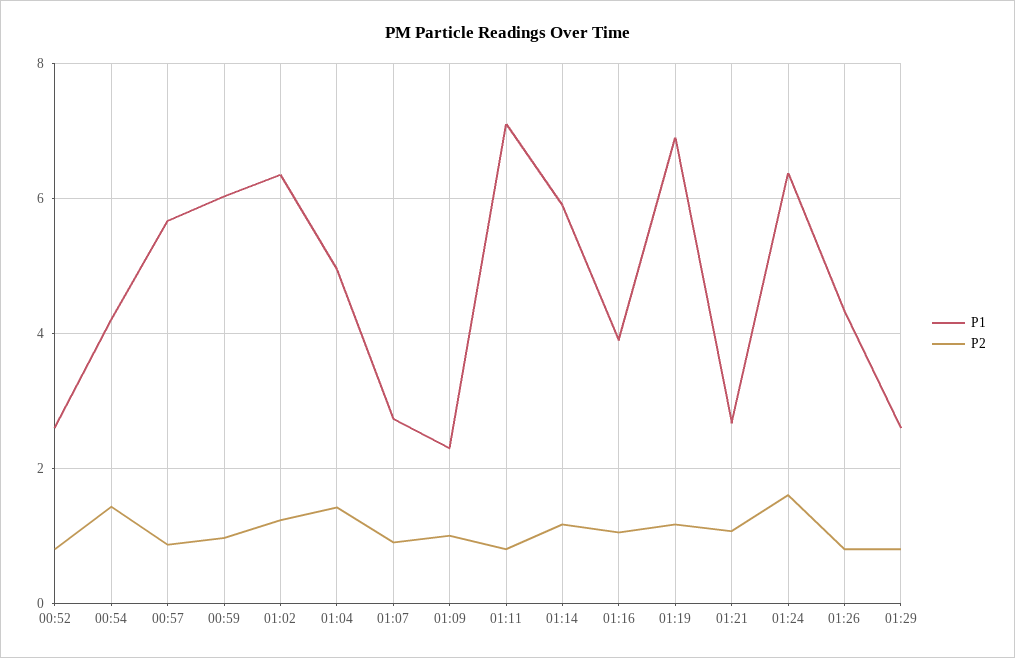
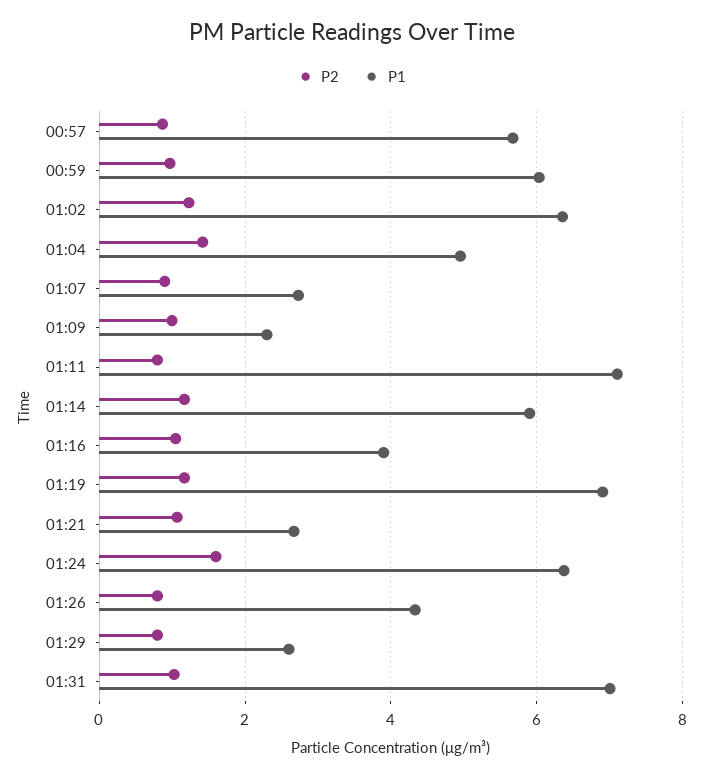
P1, 00:52: 2.6 -> none
P2, 00:52: 0.8 -> none
P1, 00:54: 4.2 -> none
P2, 00:54: 1.4 -> none
P2, 01:31: none -> 1
P1, 01:31: none -> 7

